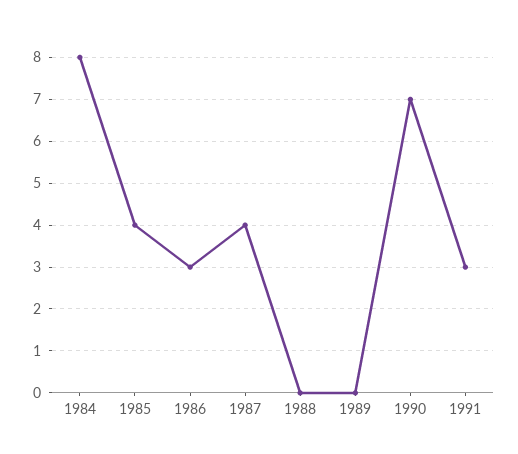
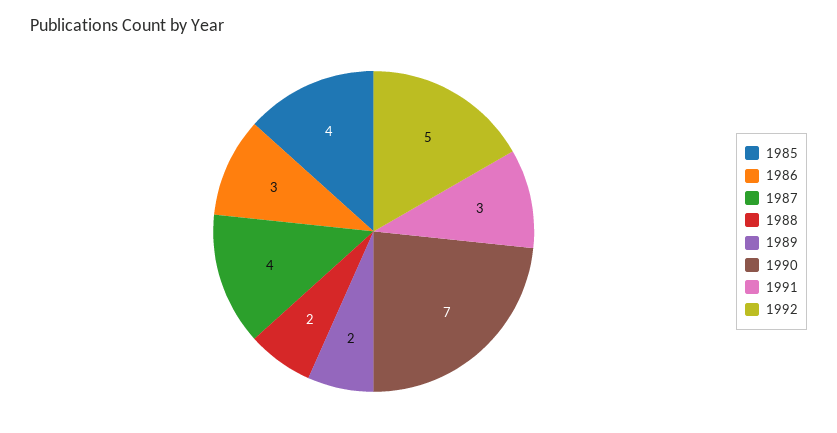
1984: 8 -> none
1988: 0 -> 2
1989: 0 -> 2
1992: none -> 5

